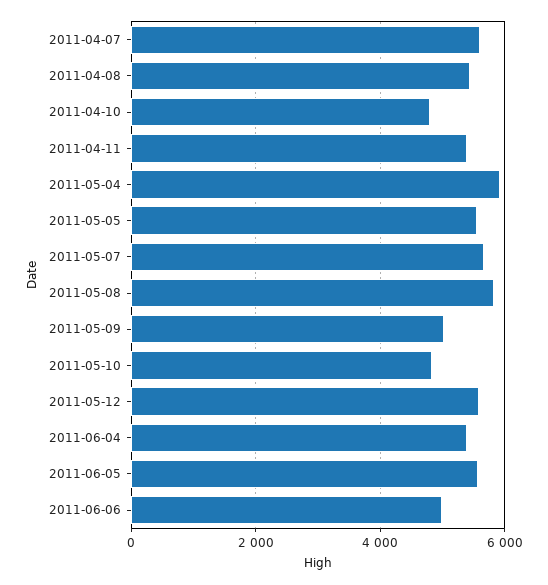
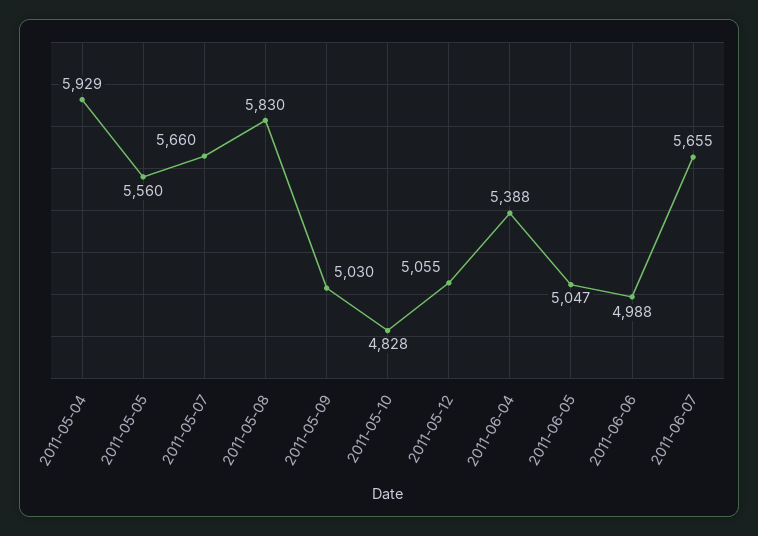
2011-04-07: 5600 -> none
2011-04-08: 5400 -> none
2011-04-10: 4800 -> none
2011-04-11: 5400 -> none
2011-05-12: 5600 -> 5055
2011-06-05: 5600 -> 5047
2011-06-07: none -> 5655

